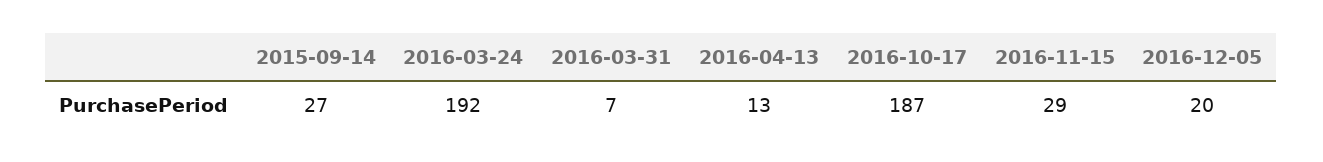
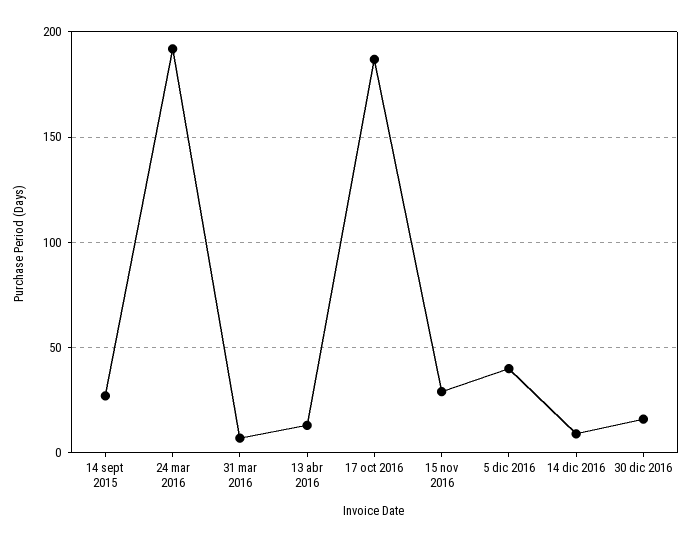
2016-12-05: 20 -> 40
14 dic 2016: none -> 10
30 dic 2016: none -> 15

